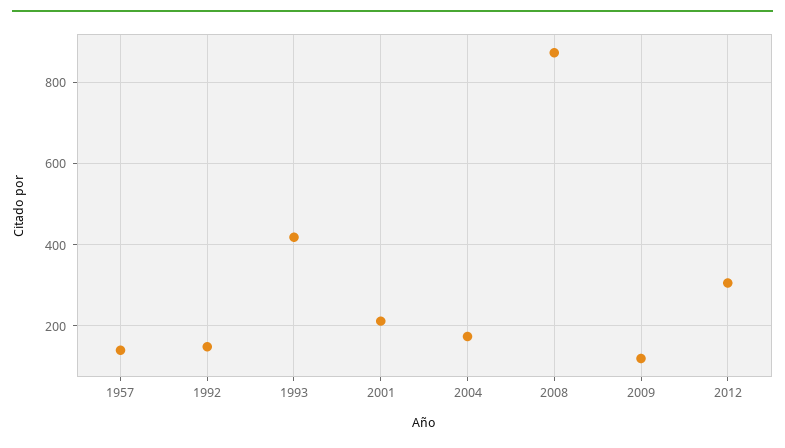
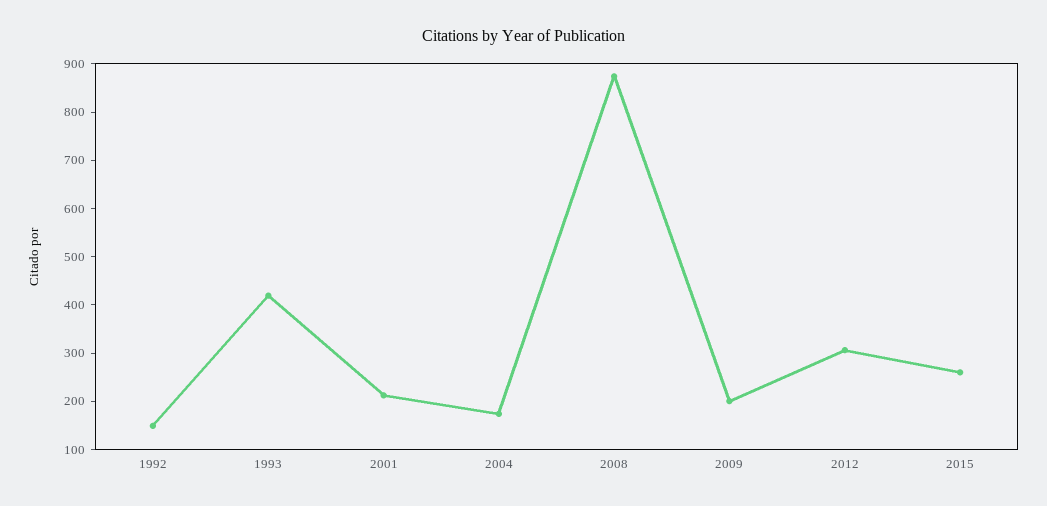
1957: 140 -> none
2009: 120 -> 200
2015: none -> 260

